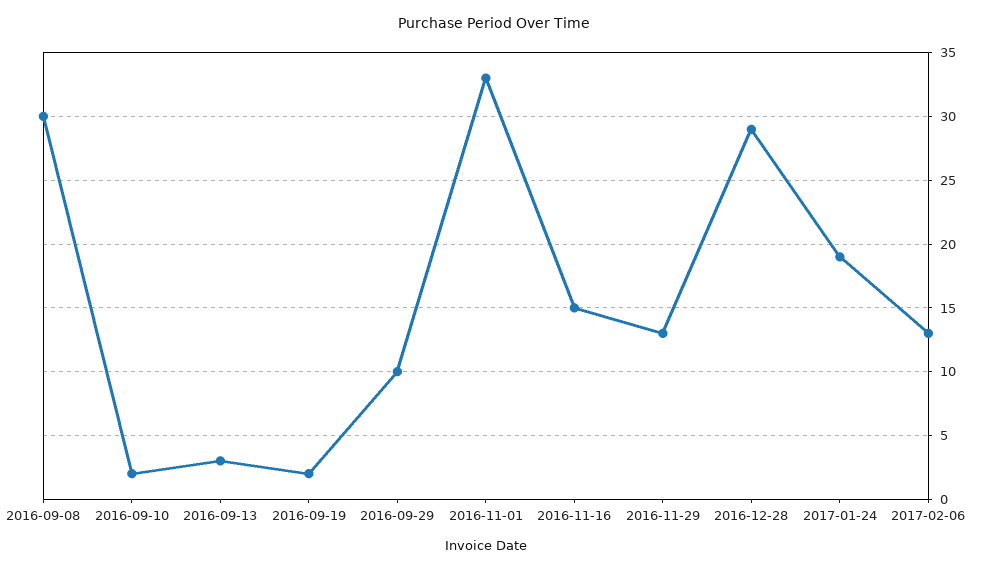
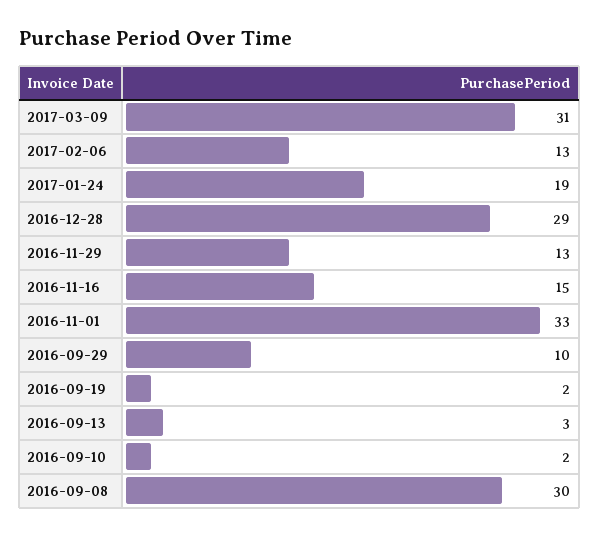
2017-03-09: none -> 31

